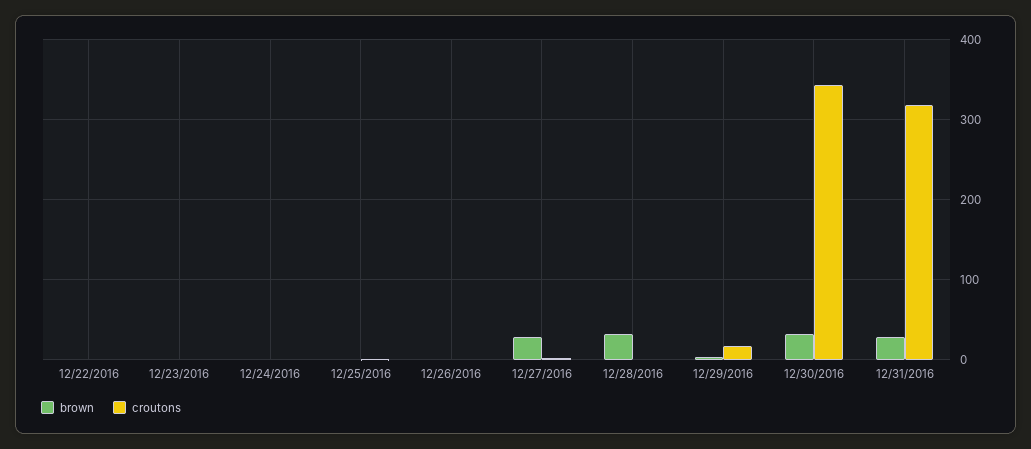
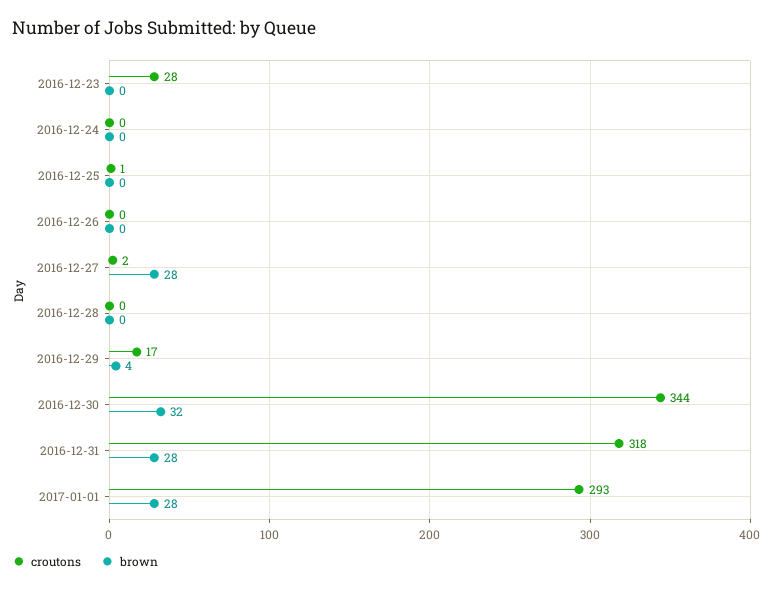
brown, 12/22/2016: 0 -> none
croutons, 12/22/2016: 0 -> none
croutons, 12/23/2016: 0 -> 28
brown, 12/28/2016: 30 -> 0
croutons, 2017-01-01: none -> 293
brown, 2017-01-01: none -> 28

